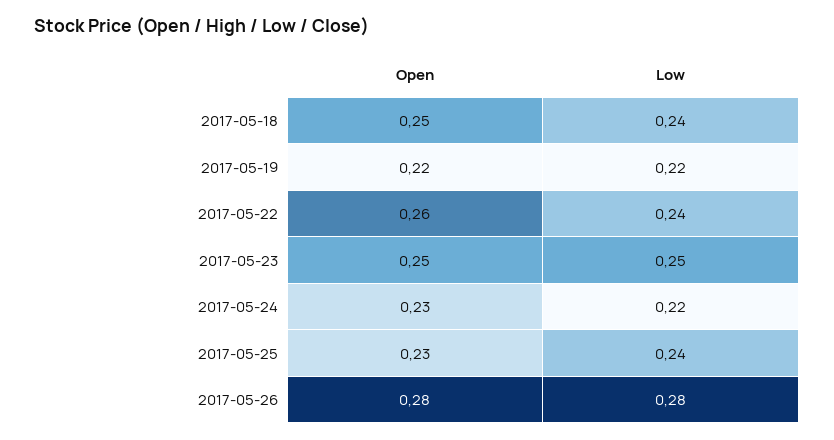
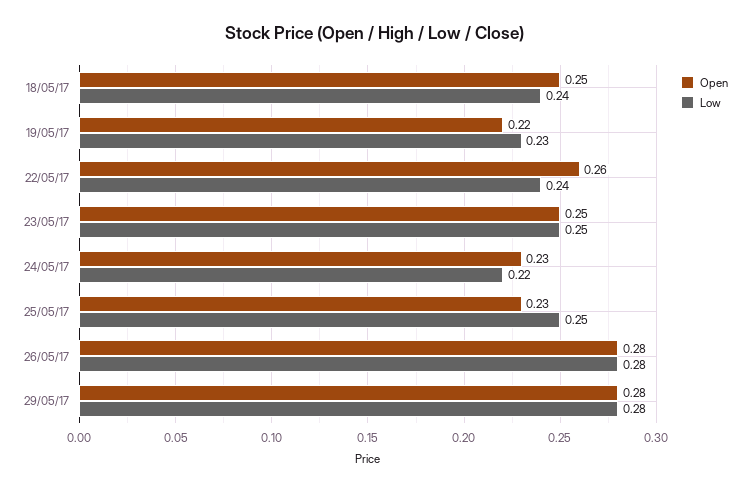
Low, 2017-05-19: 0.22 -> 0.23
Low, 2017-05-25: 0.24 -> 0.25
Open, 29/05/17: none -> 0.28
Low, 29/05/17: none -> 0.28

